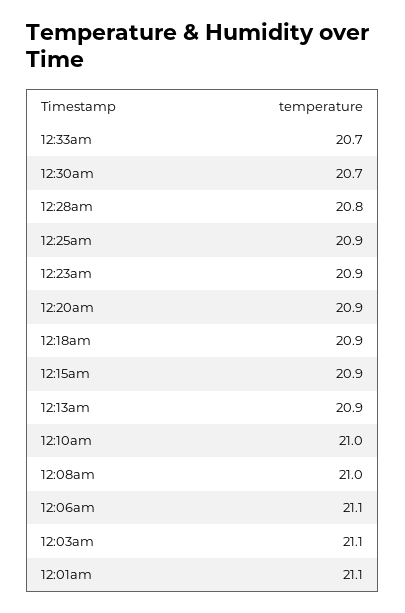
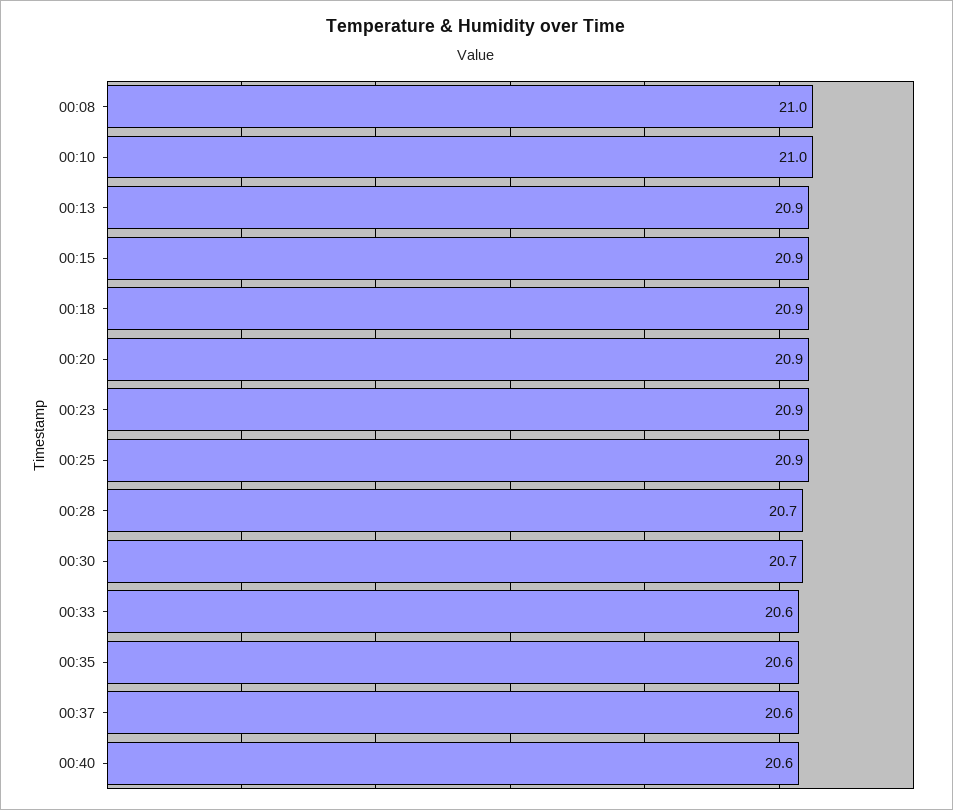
12:33am: 20.7 -> 20.6
12:28am: 20.8 -> 20.7
12:06am: 21.1 -> none
12:03am: 21.1 -> none
12:01am: 21.1 -> none
00:35: none -> 20.6
00:37: none -> 20.6
00:40: none -> 20.6

